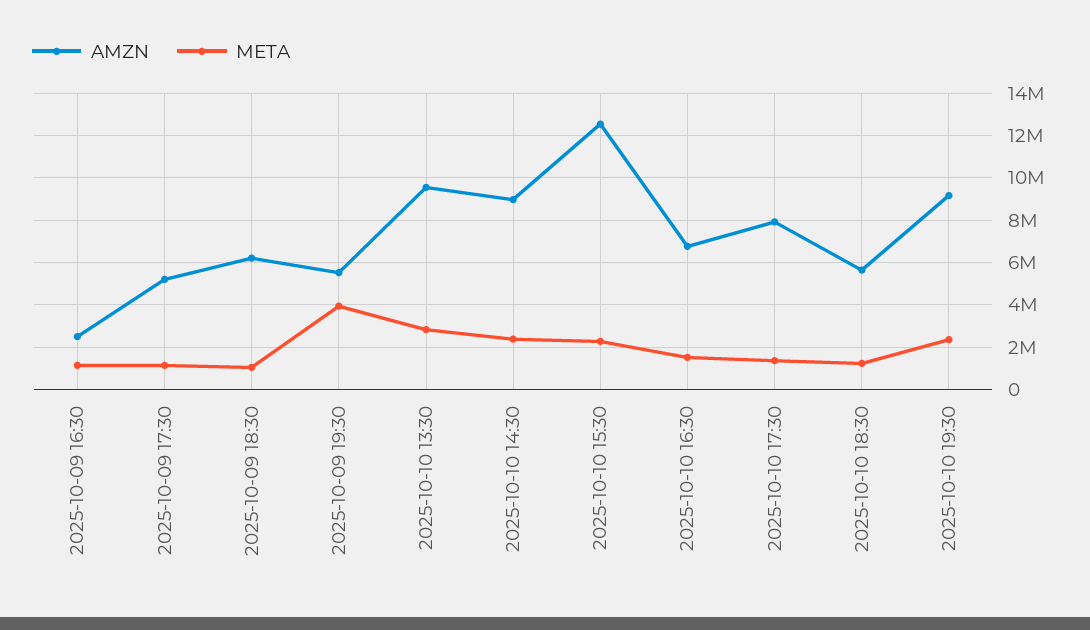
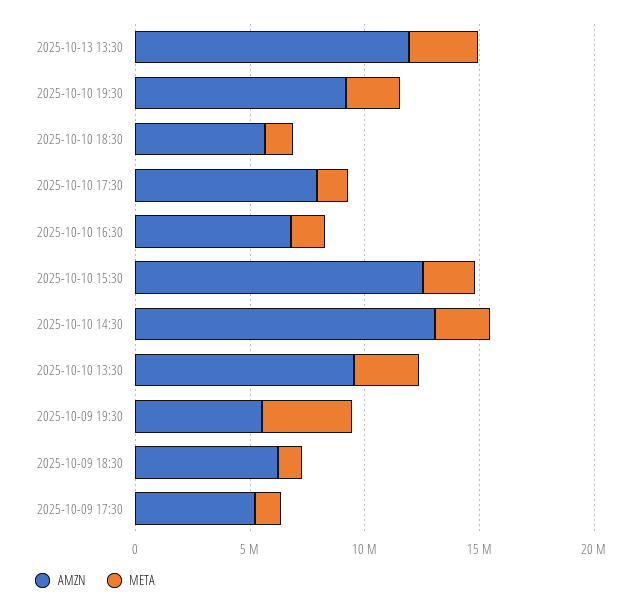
AMZN, 2025-10-09 16:30: 2500000 -> none
META, 2025-10-09 16:30: 1000000 -> none
AMZN, 2025-10-10 14:30: 9000000 -> 13000000
AMZN, 2025-10-13 13:30: none -> 12000000
META, 2025-10-13 13:30: none -> 3000000

